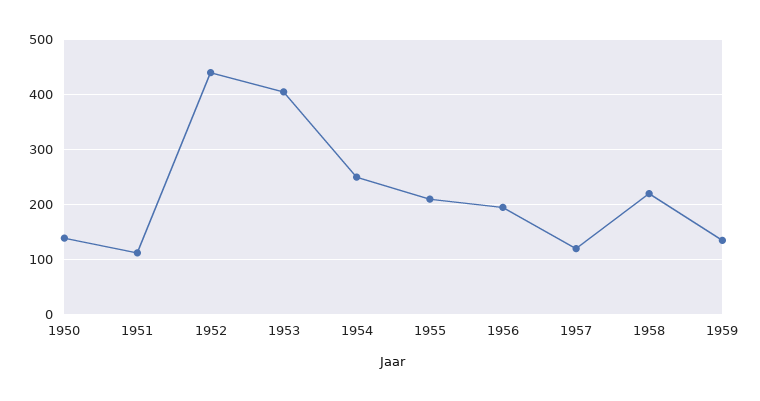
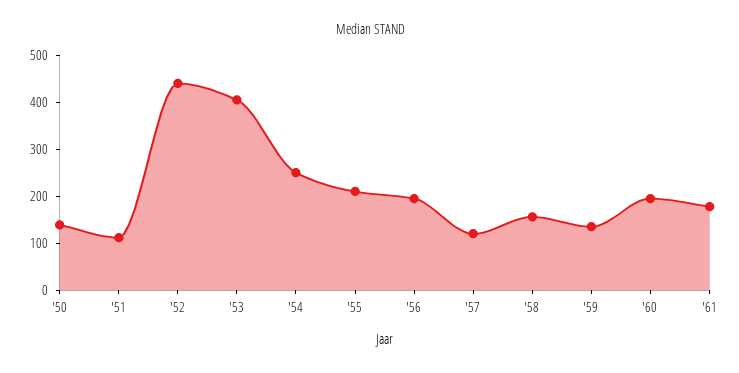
1958: 220 -> 160
'60: none -> 200
'61: none -> 180

